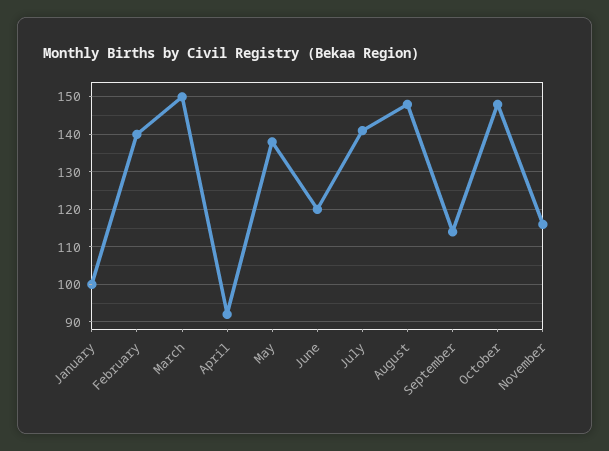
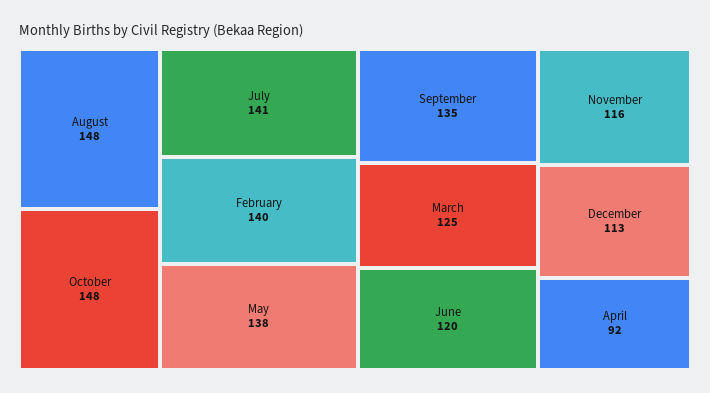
January: 100 -> none
March: 150 -> 125
September: 115 -> 135
December: none -> 113

